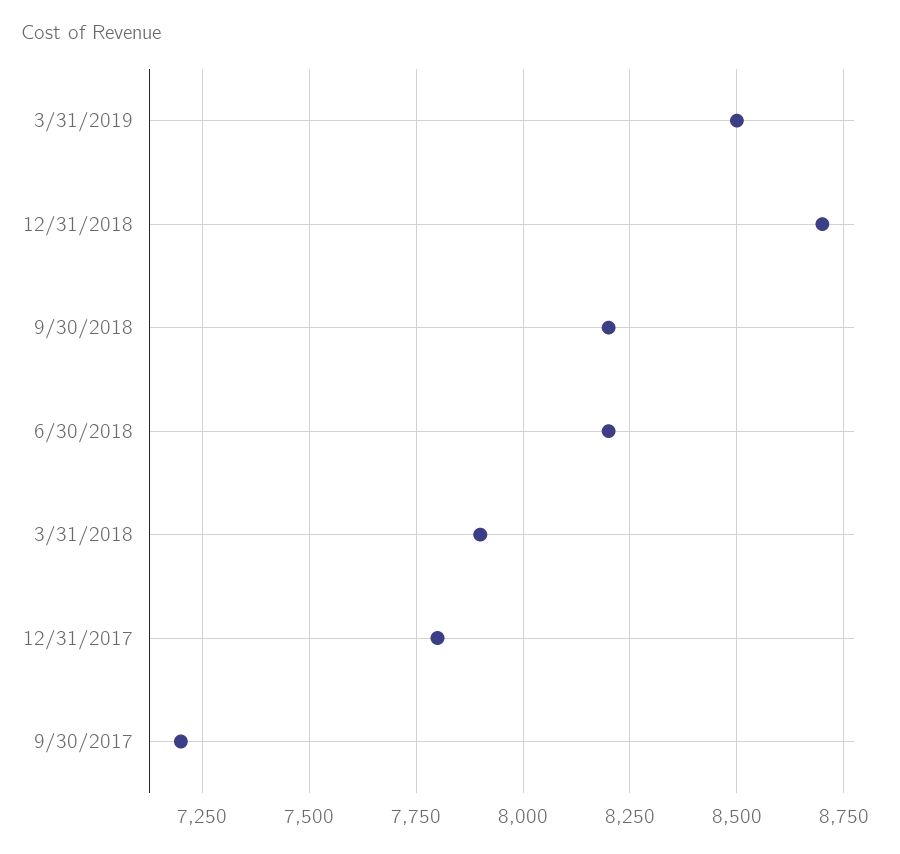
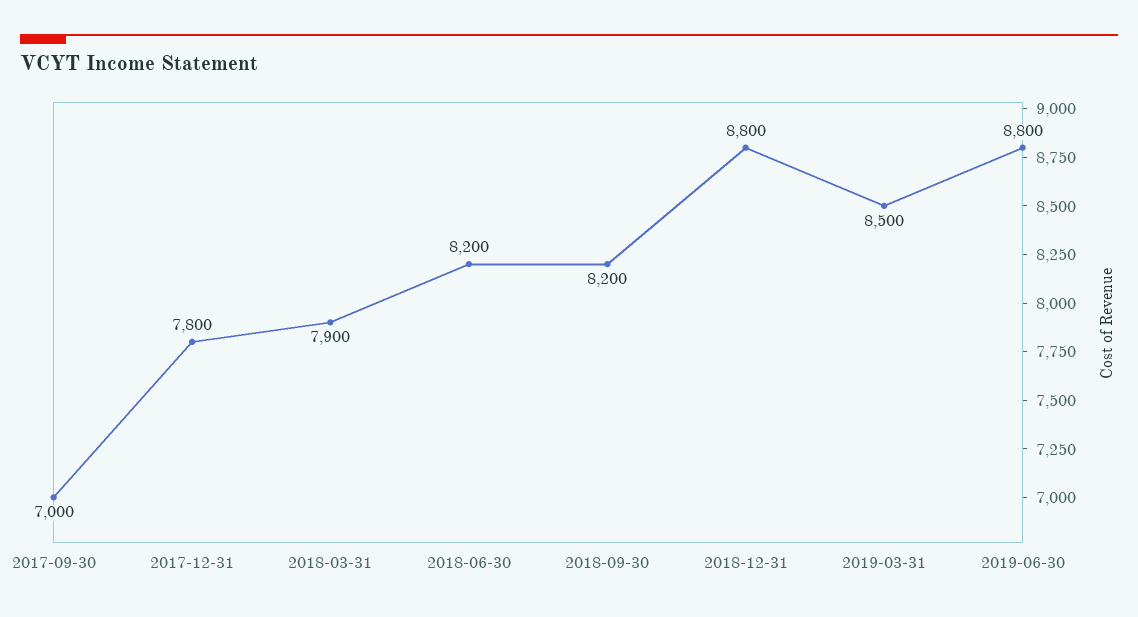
12/31/2018: 8700 -> 8800
9/30/2017: 7200 -> 7000
2019-06-30: none -> 8800

